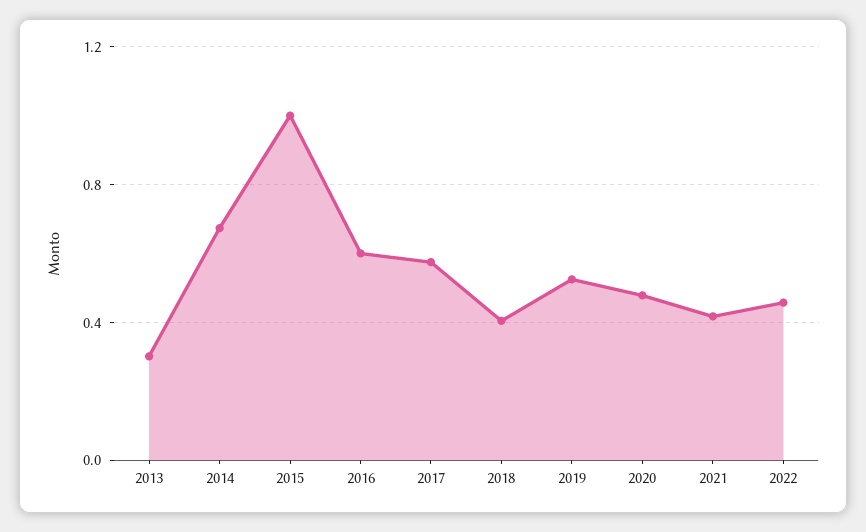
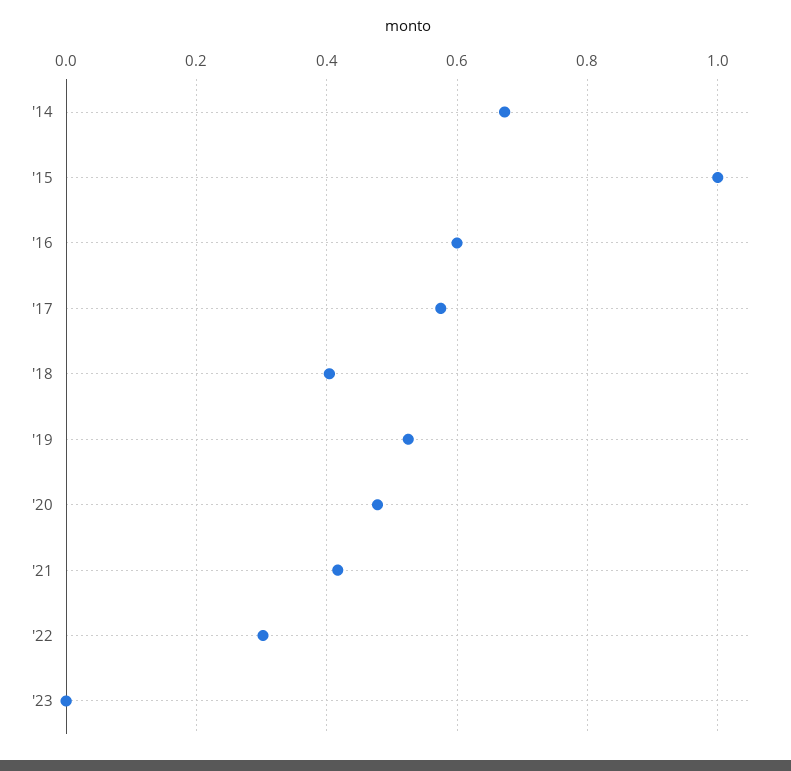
2013: 0.3 -> none
2022: 0.45 -> 0.3
'23: none -> 0

